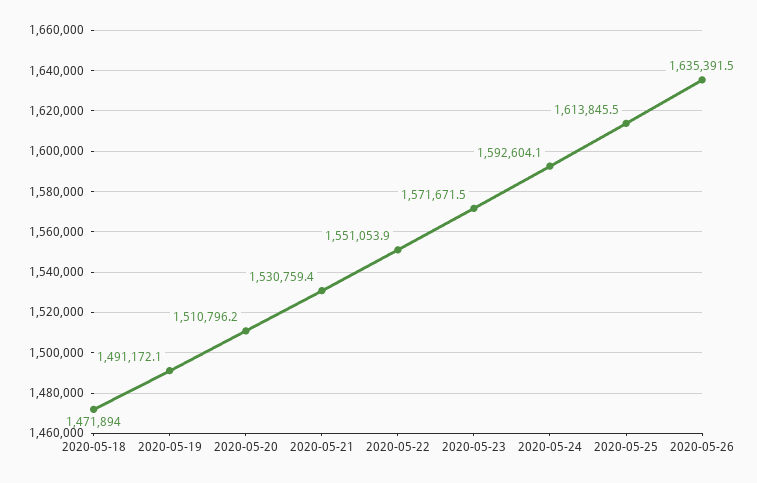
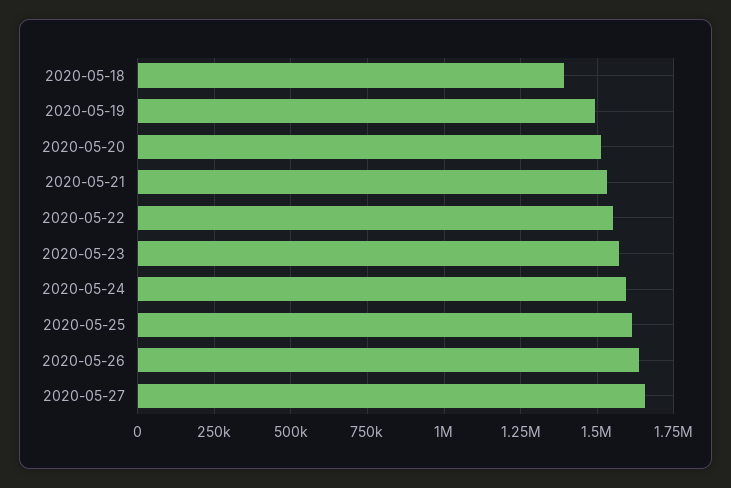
2020-05-18: 1471894 -> 1400000
2020-05-27: none -> 1650000

